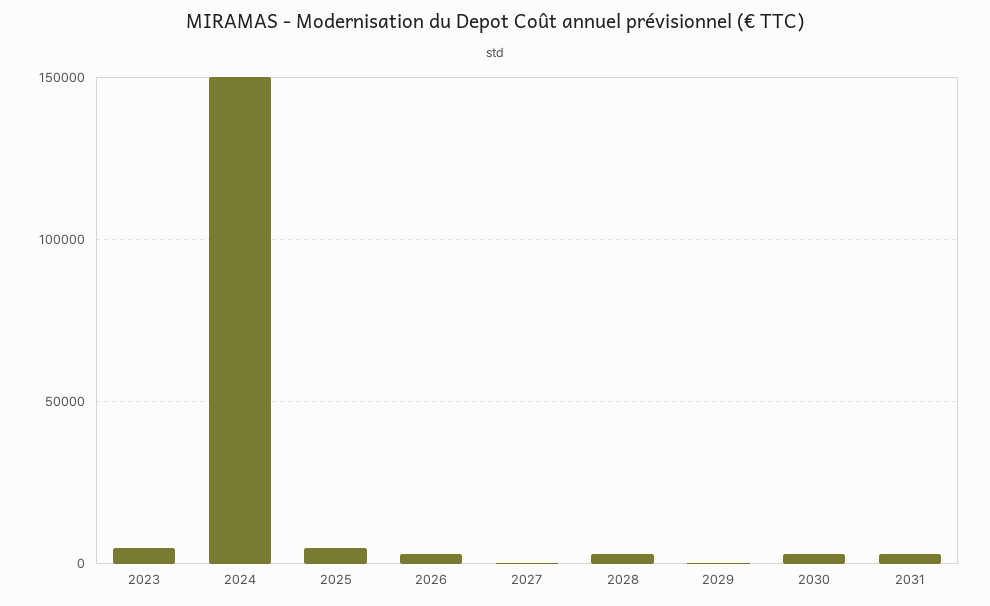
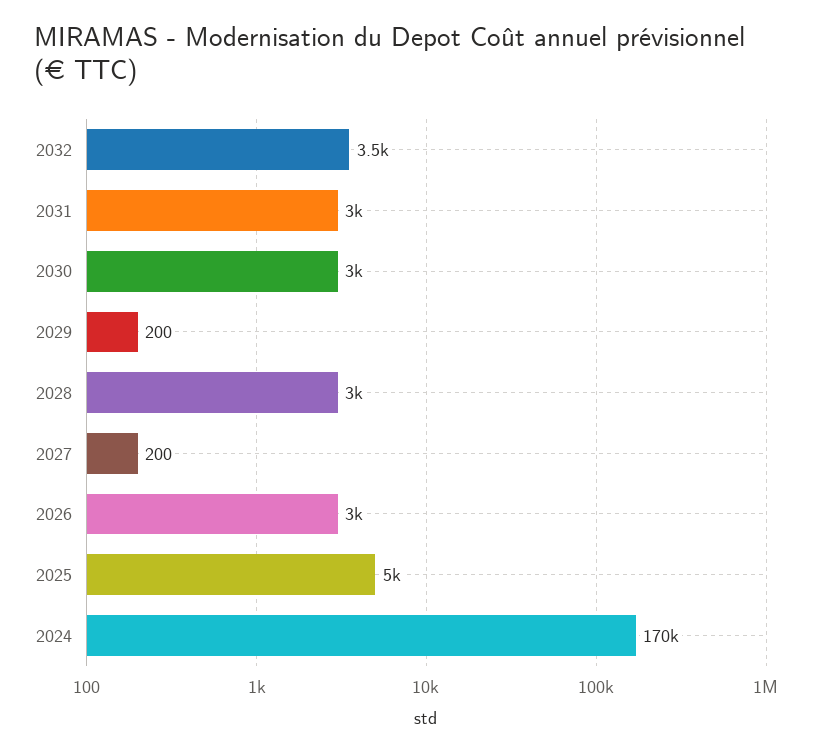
2023: 5000 -> none
2024: 150000 -> 170000
2032: none -> 3500

